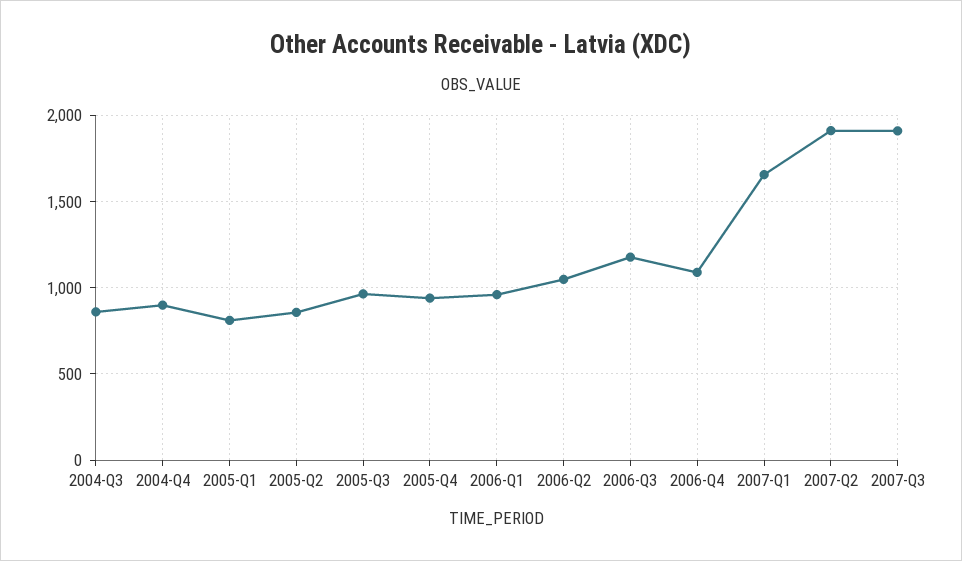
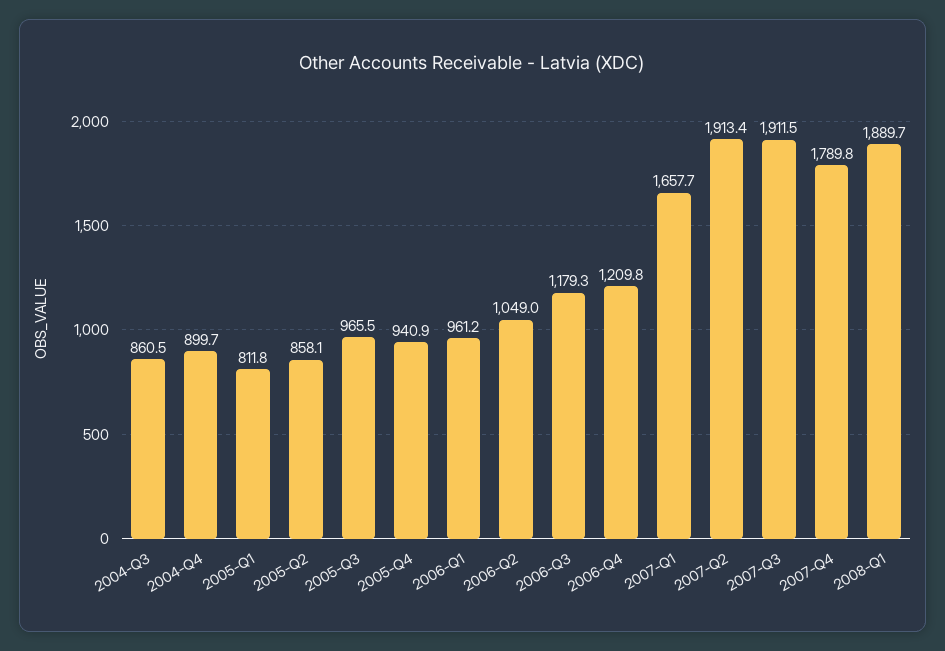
2006-Q4: 1100 -> 1209.8
2007-Q4: none -> 1789.8
2008-Q1: none -> 1889.7

